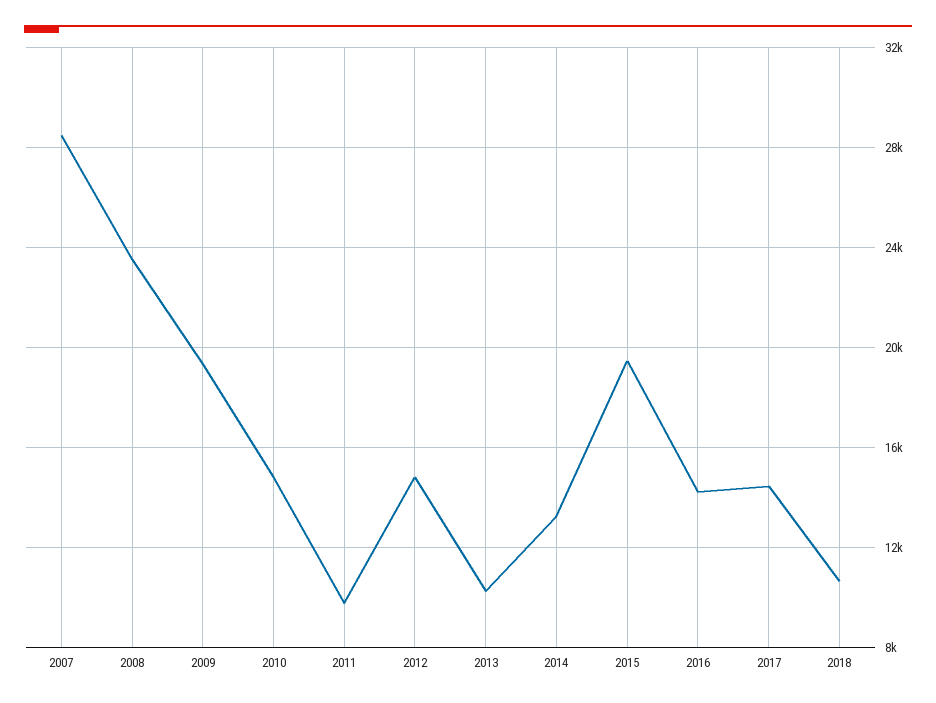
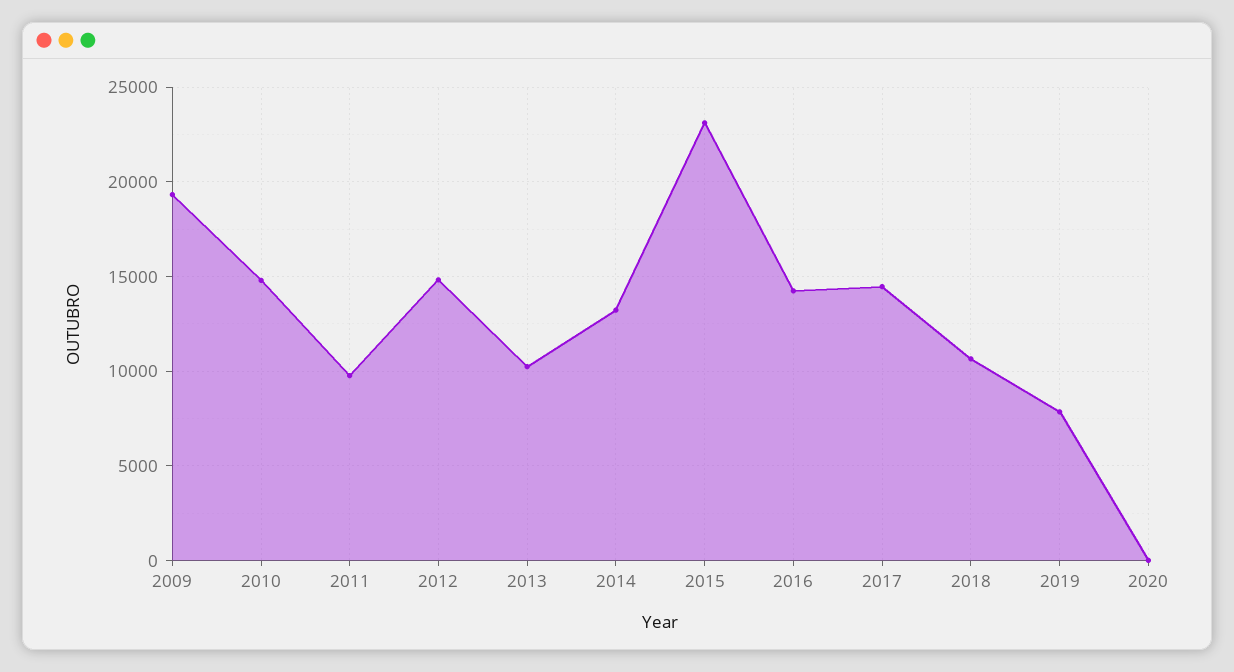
2007: 28500 -> none
2008: 23500 -> none
2015: 19500 -> 23000
2019: none -> 8000
2020: none -> 0

